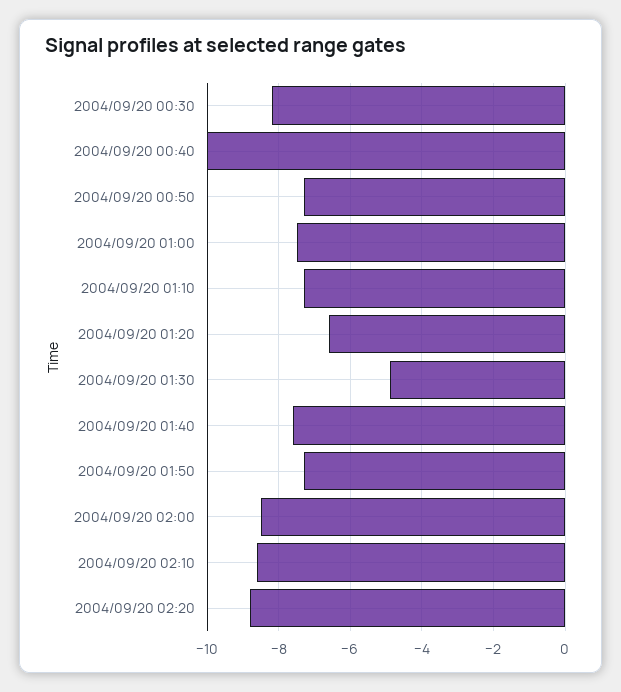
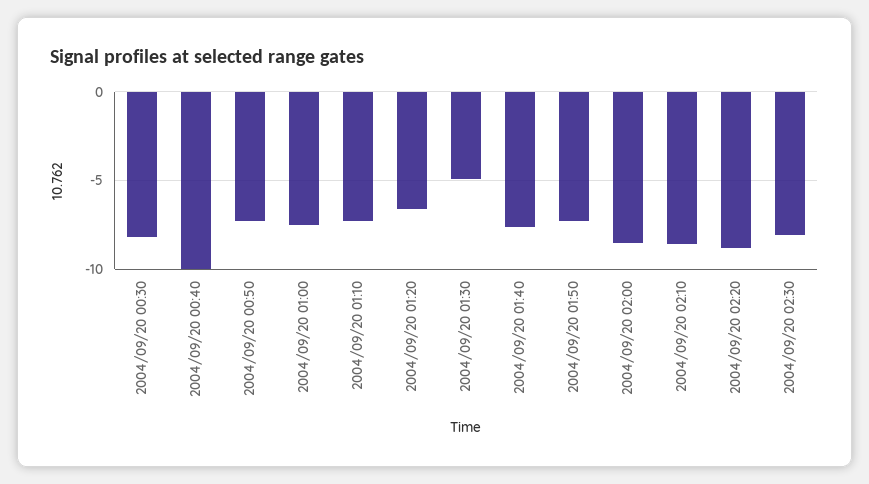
2004/09/20 02:30: none -> -8

